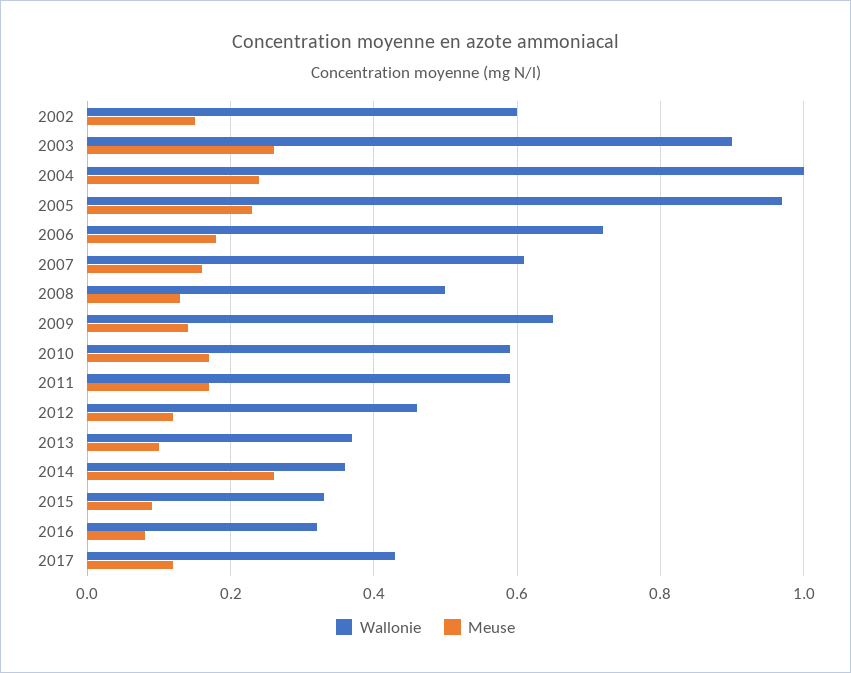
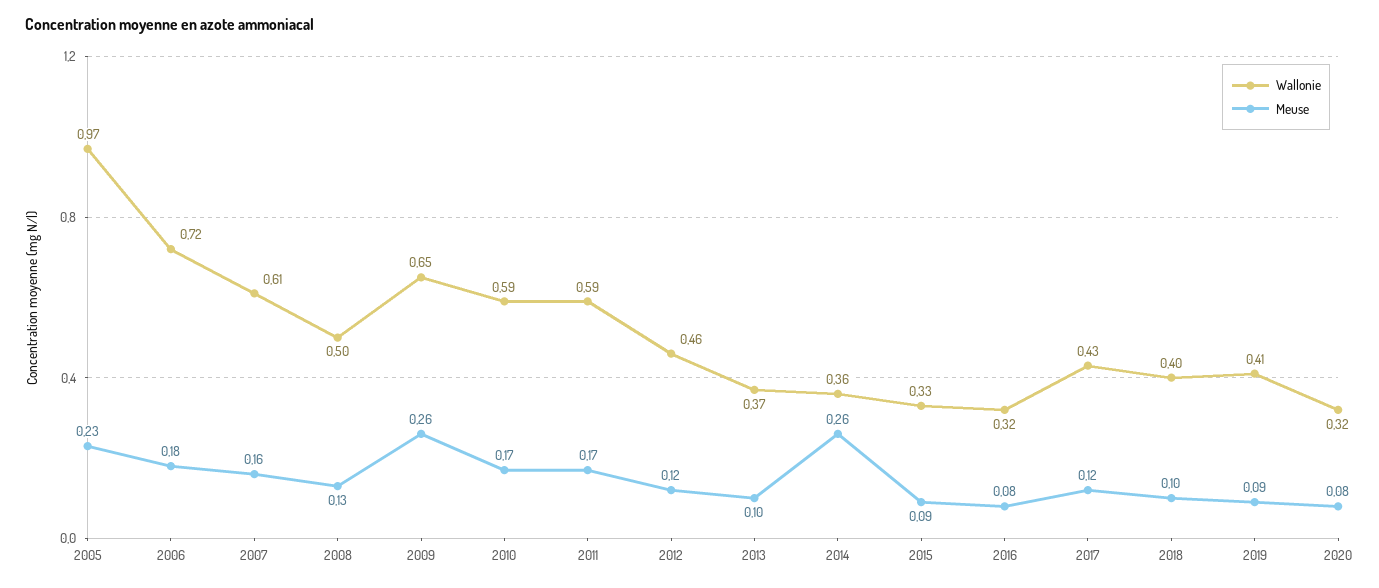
Wallonie, 2002: 0.6 -> none
Meuse, 2002: 0.15 -> none
Wallonie, 2003: 0.9 -> none
Meuse, 2003: 0.25 -> none
Wallonie, 2004: 1 -> none
Meuse, 2004: 0.25 -> none
Meuse, 2009: 0.15 -> 0.26
Wallonie, 2018: none -> 0.4
Meuse, 2018: none -> 0.1
Wallonie, 2019: none -> 0.41
Meuse, 2019: none -> 0.09
Wallonie, 2020: none -> 0.32
Meuse, 2020: none -> 0.08

